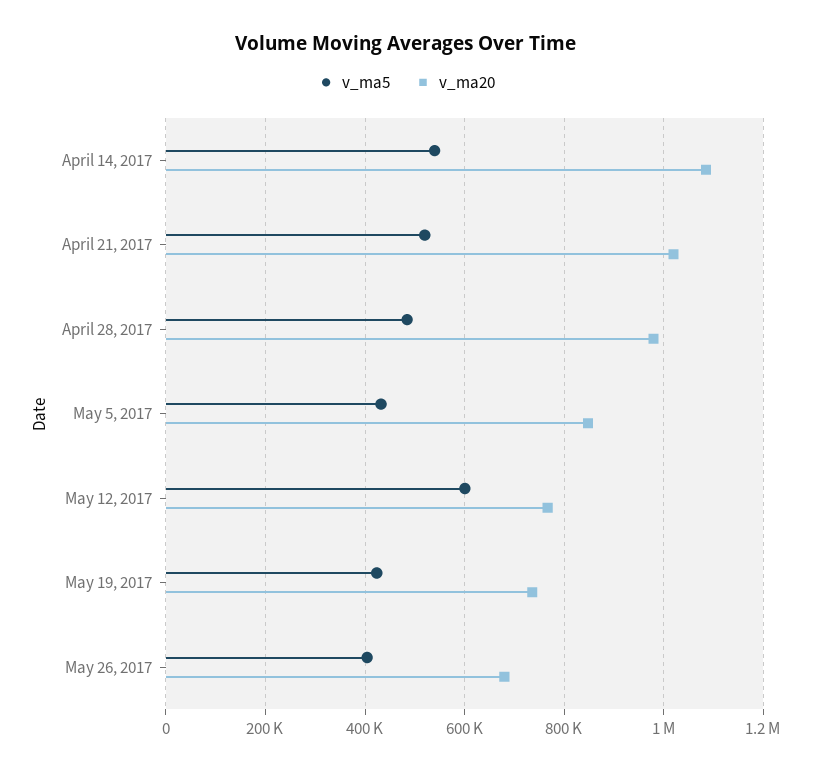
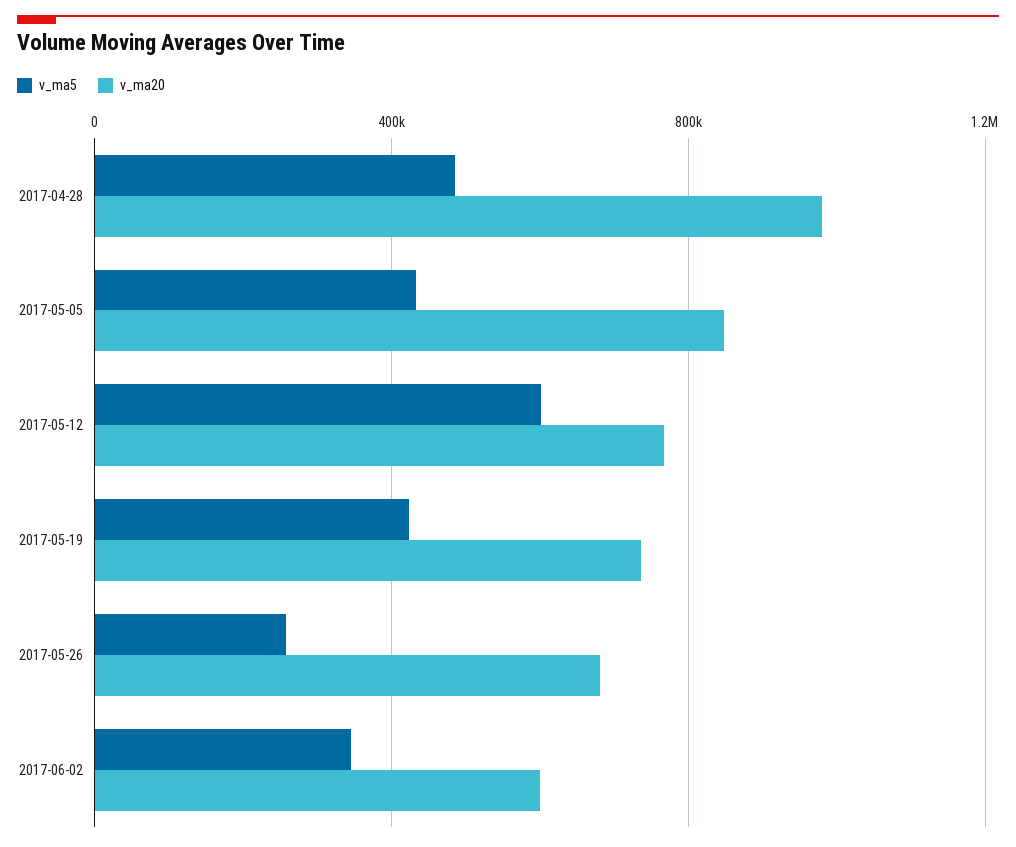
v_ma5, April 14, 2017: 540000 -> none
v_ma20, April 14, 2017: 1080000 -> none
v_ma5, April 21, 2017: 520000 -> none
v_ma20, April 21, 2017: 1020000 -> none
v_ma5, May 26, 2017: 400000 -> 250000
v_ma5, 2017-06-02: none -> 350000
v_ma20, 2017-06-02: none -> 600000

